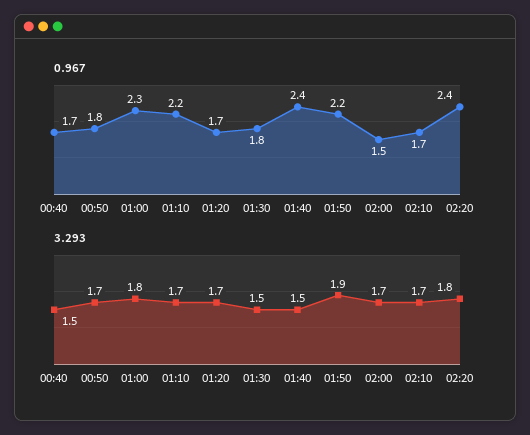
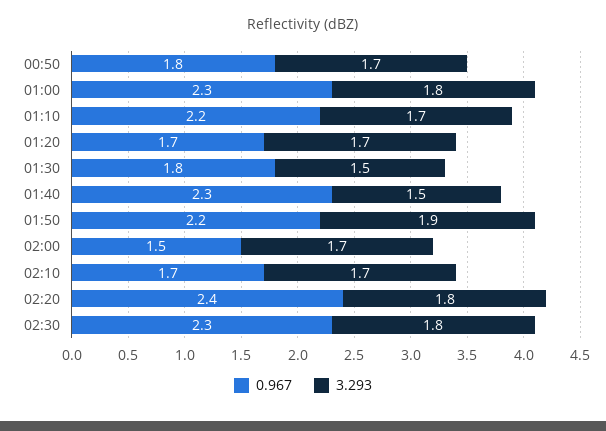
0.967, 00:40: 1.7 -> none
0.967, 01:40: 2.4 -> 2.3
3.293, 00:40: 1.5 -> none
0.967, 02:30: none -> 2.3
3.293, 02:30: none -> 1.8

